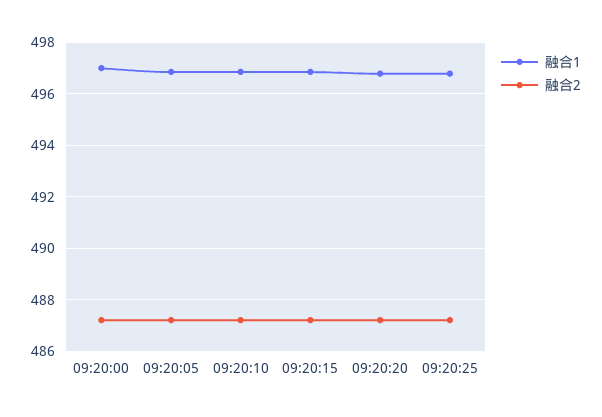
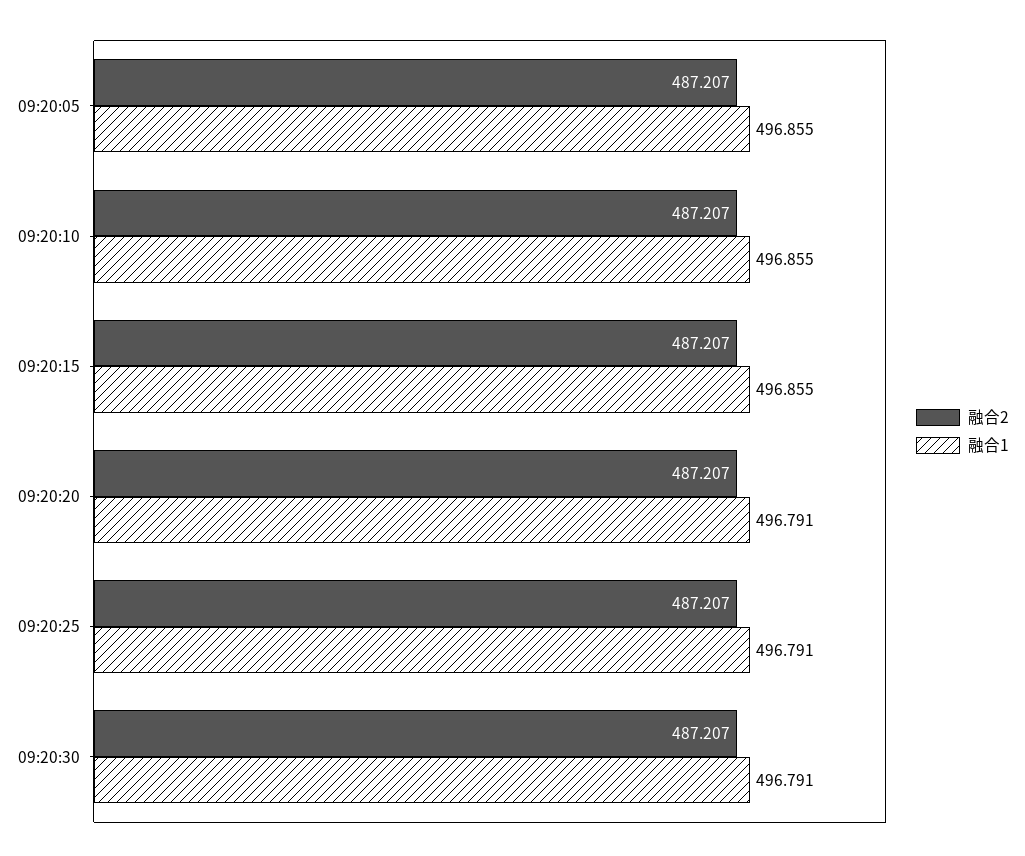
融合1, 09:20:00: 497 -> none
融合2, 09:20:00: 487.25 -> none
融合2, 09:20:30: none -> 487.207
融合1, 09:20:30: none -> 496.791

